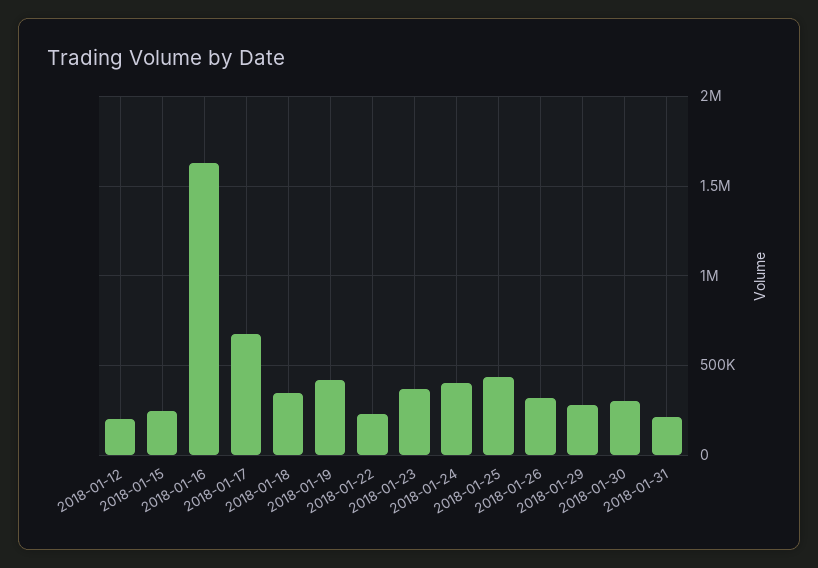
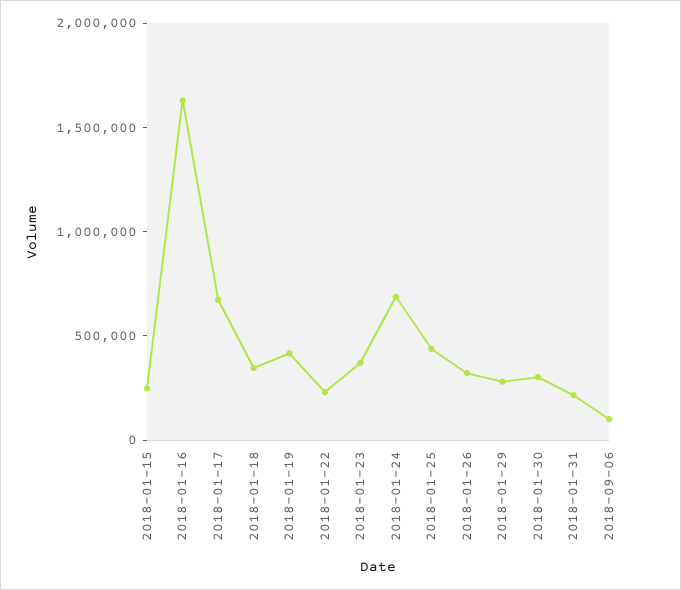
2018-01-12: 200000 -> none
2018-01-24: 400000 -> 700000
2018-09-06: none -> 100000

